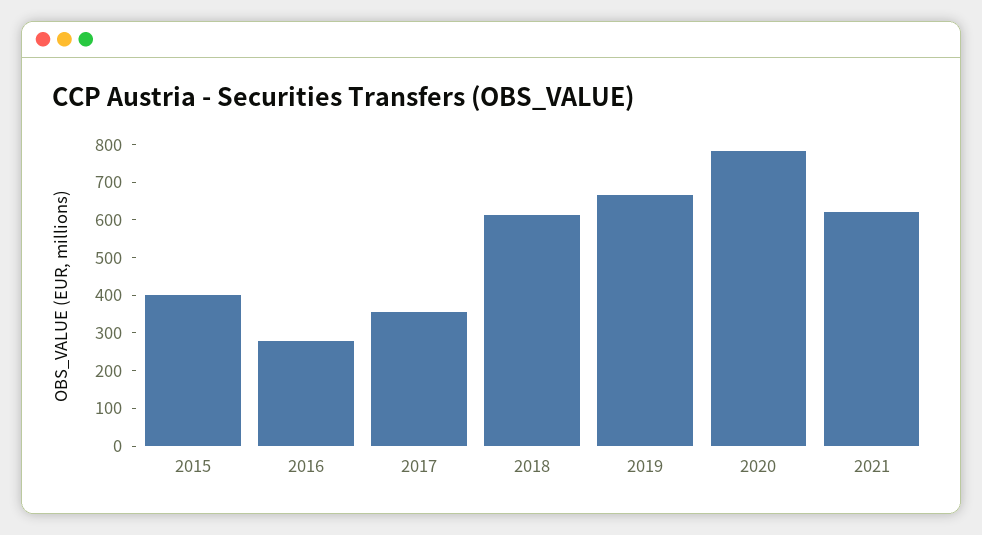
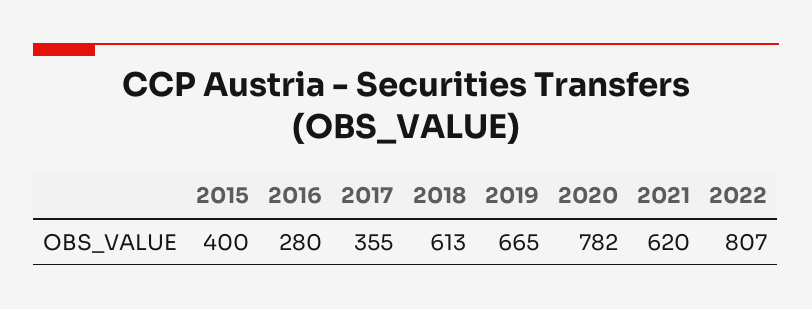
2022: none -> 807

